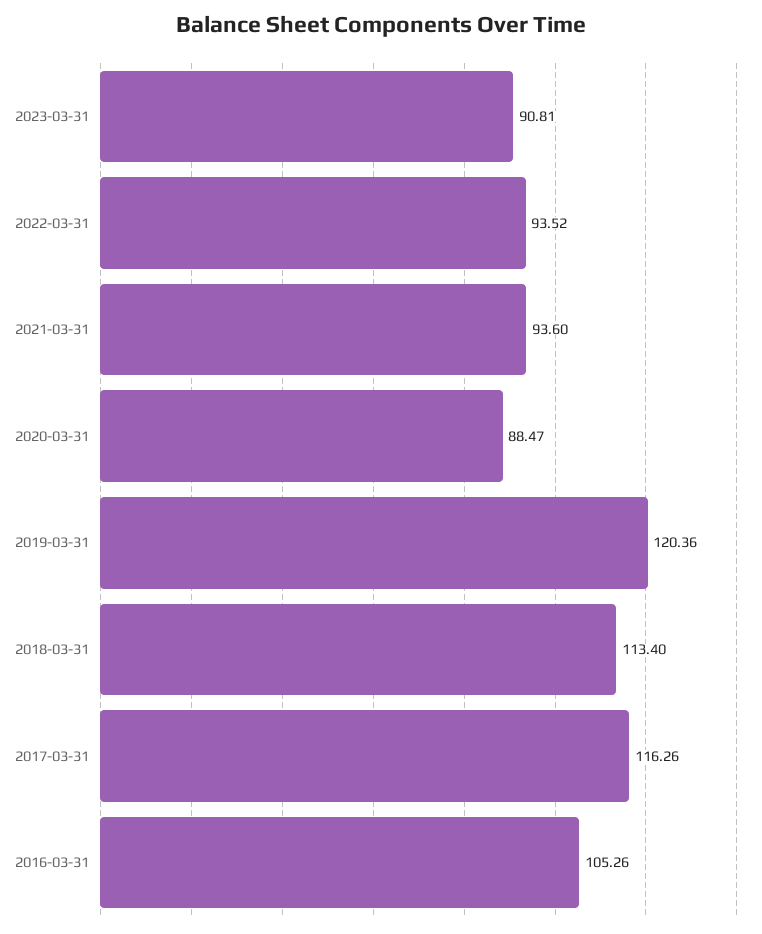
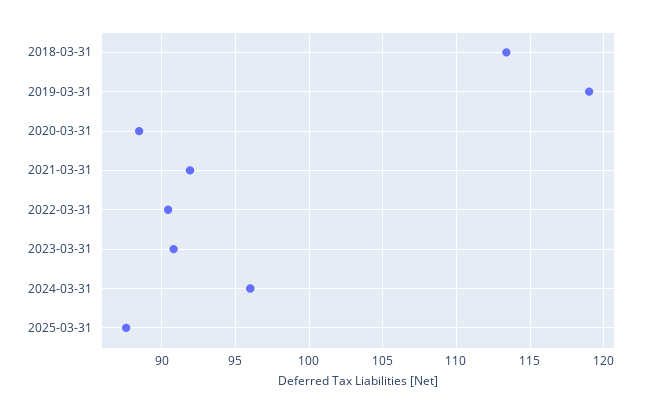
2022-03-31: 93.52 -> 90.5
2021-03-31: 93.6 -> 92
2019-03-31: 120.36 -> 119
2017-03-31: 116.26 -> none
2016-03-31: 105.26 -> none
2024-03-31: none -> 96
2025-03-31: none -> 87.5

